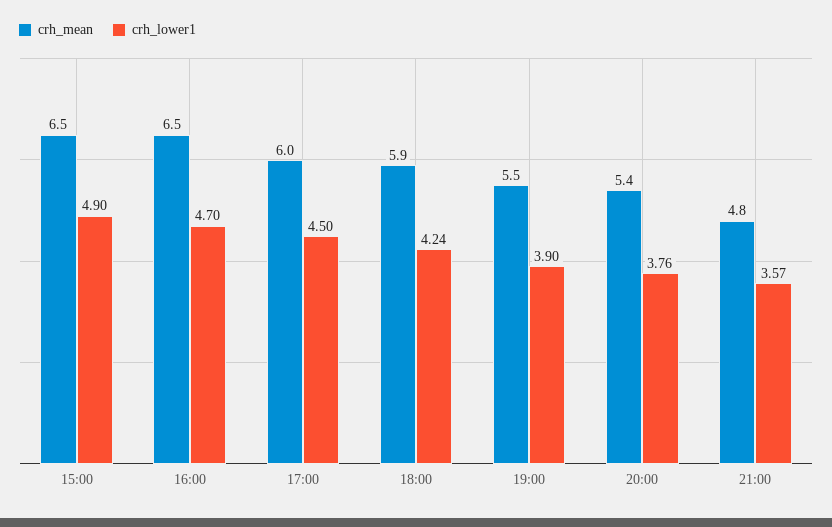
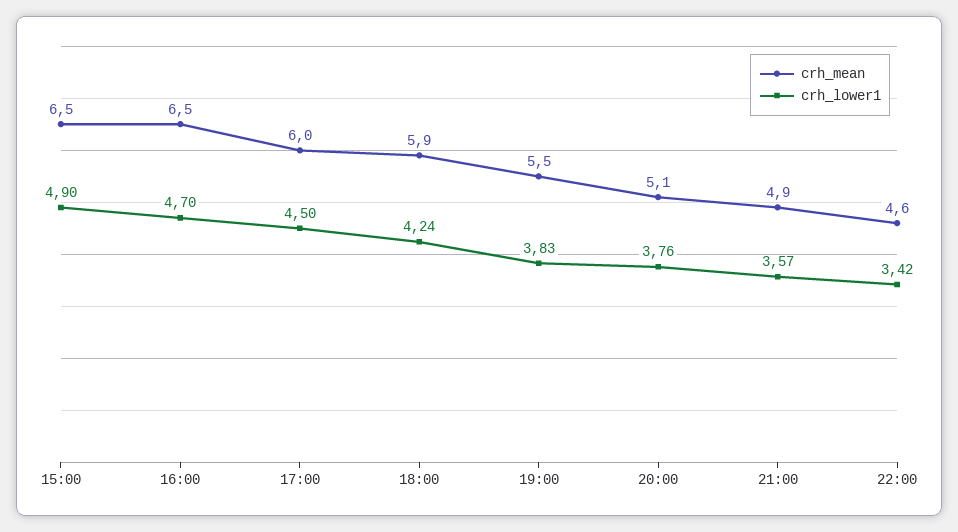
crh_lower1, 19:00: 3.9 -> 3.83
crh_mean, 20:00: 5.4 -> 5.1
crh_mean, 21:00: 4.8 -> 4.9
crh_mean, 22:00: none -> 4.6
crh_lower1, 22:00: none -> 3.42

